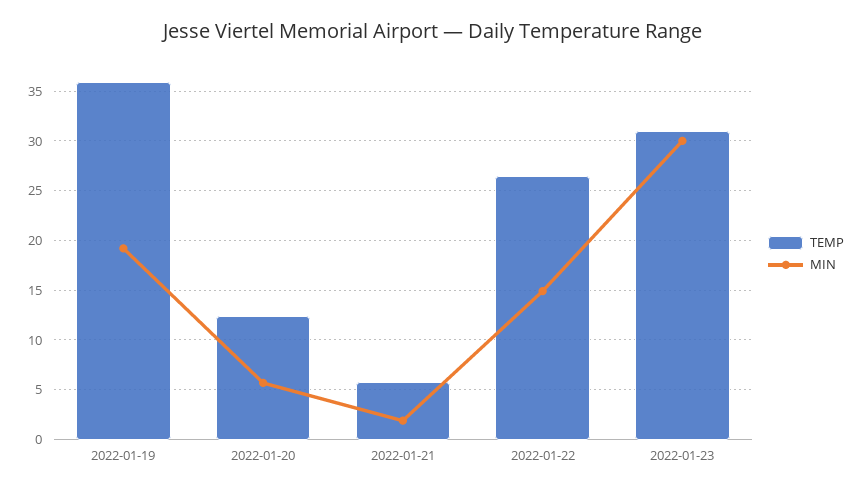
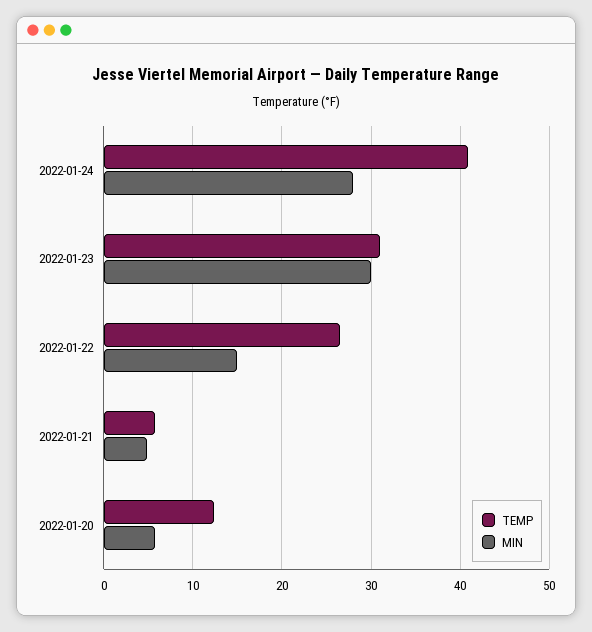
TEMP, 2022-01-19: 36 -> none
MIN, 2022-01-19: 19 -> none
MIN, 2022-01-21: 2 -> 5
TEMP, 2022-01-24: none -> 41
MIN, 2022-01-24: none -> 28

